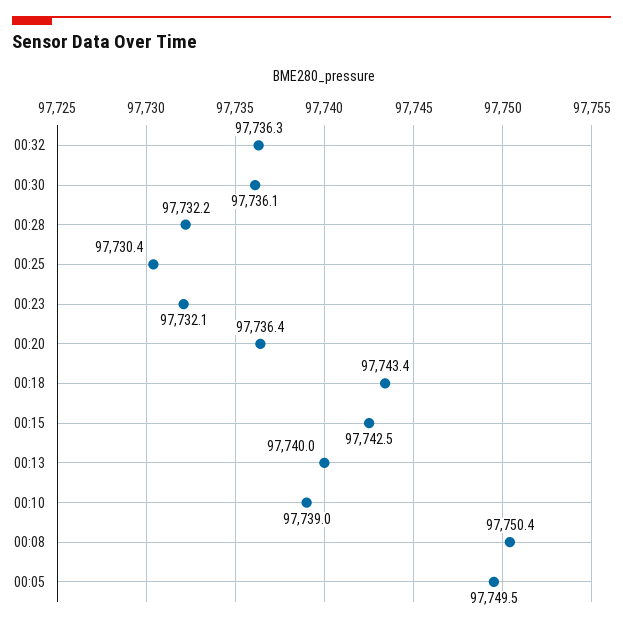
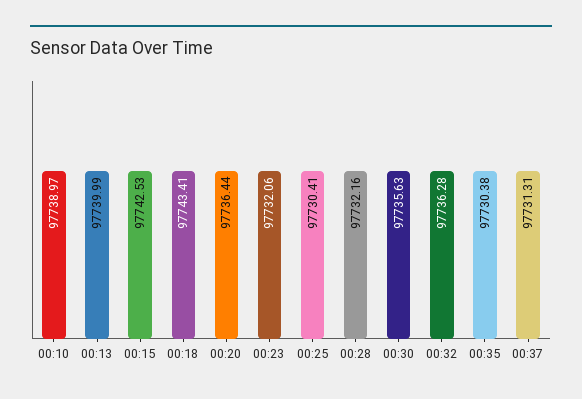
00:30: 97736.1 -> 97735.63
00:08: 97750.4 -> none
00:05: 97749.5 -> none
00:35: none -> 97730.38
00:37: none -> 97731.31

